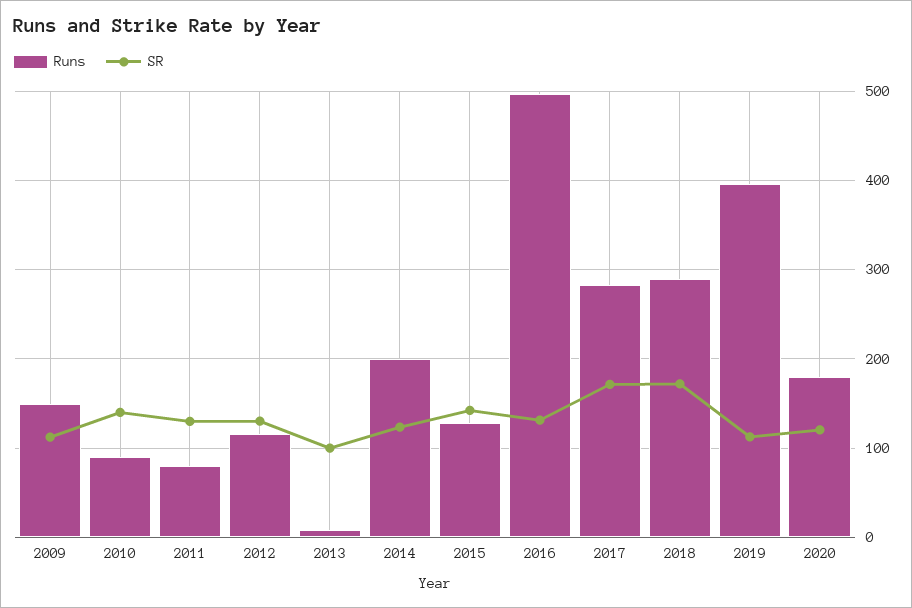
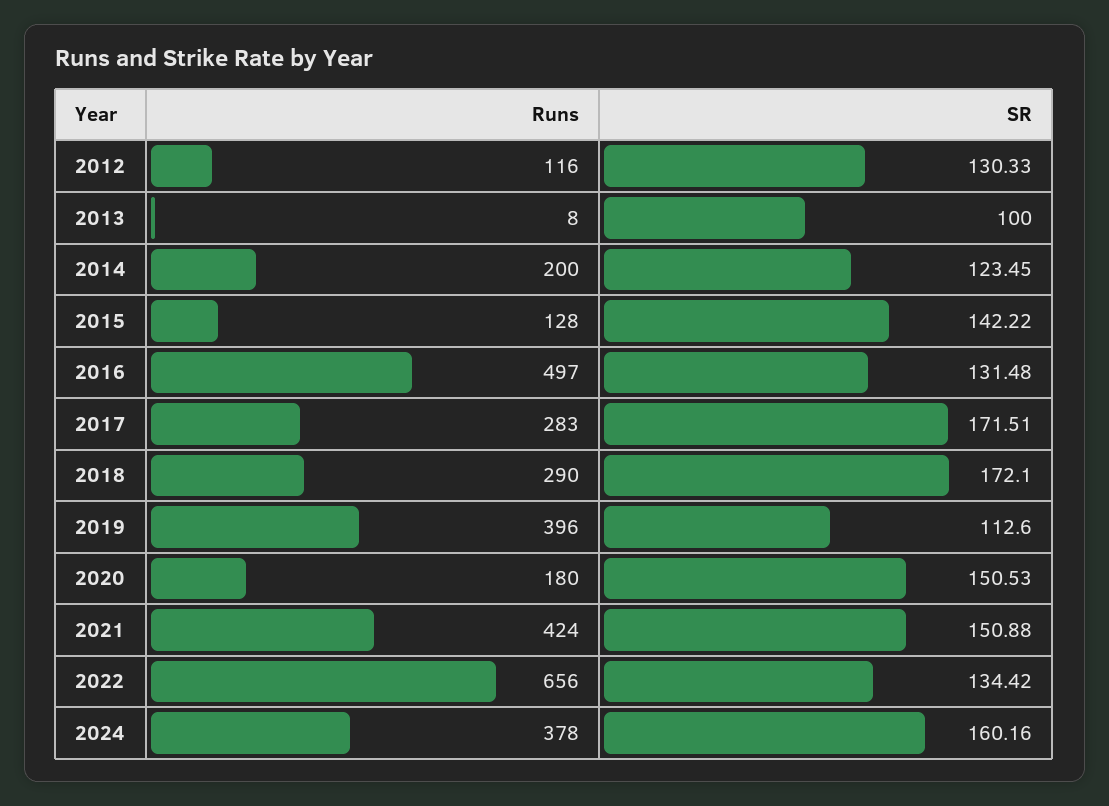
Runs, 2009: 150 -> none
SR, 2009: 110 -> none
Runs, 2010: 90 -> none
SR, 2010: 140 -> none
Runs, 2011: 80 -> none
SR, 2011: 130 -> none
SR, 2020: 120 -> 150.53
Runs, 2021: none -> 424
SR, 2021: none -> 150.88
Runs, 2022: none -> 656
SR, 2022: none -> 134.42
Runs, 2024: none -> 378
SR, 2024: none -> 160.16

